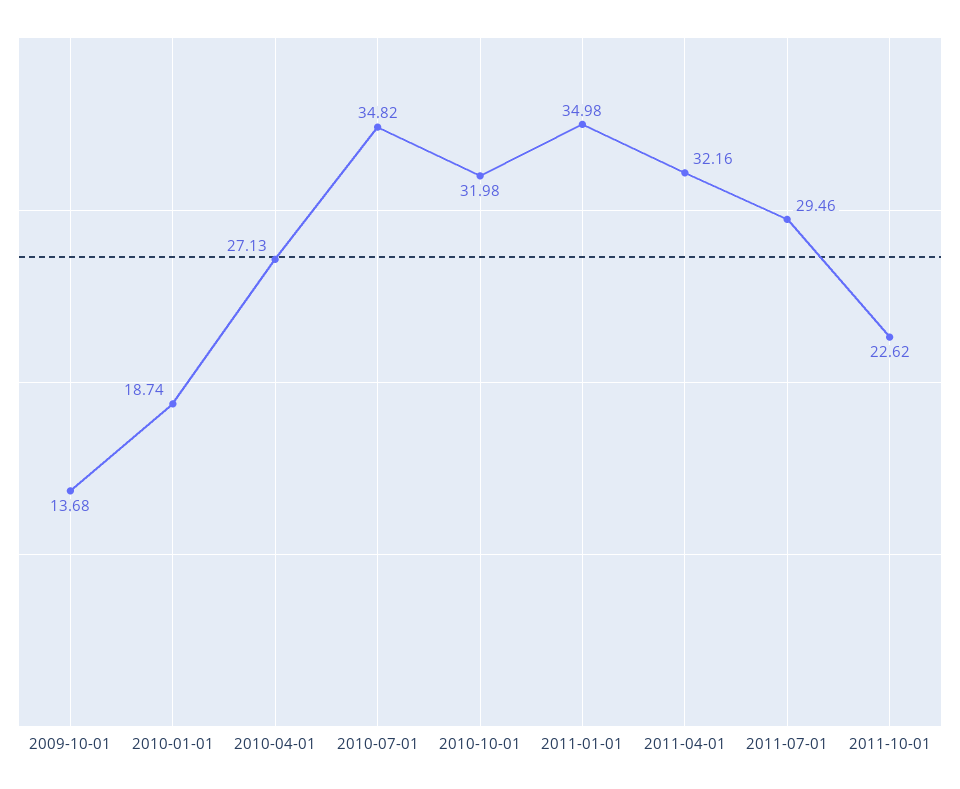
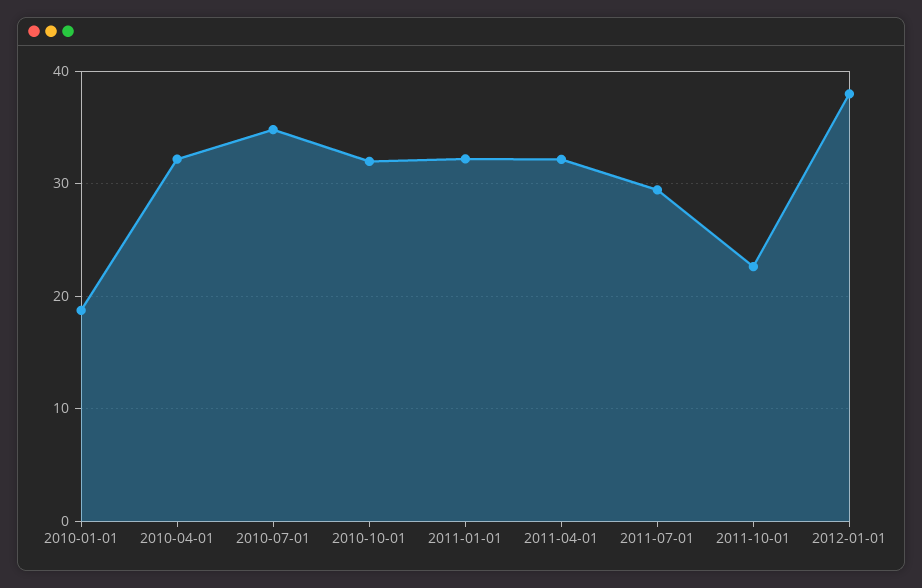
2009-10-01: 13.68 -> none
2010-04-01: 27.13 -> 32
2011-01-01: 34.98 -> 32
2012-01-01: none -> 38

